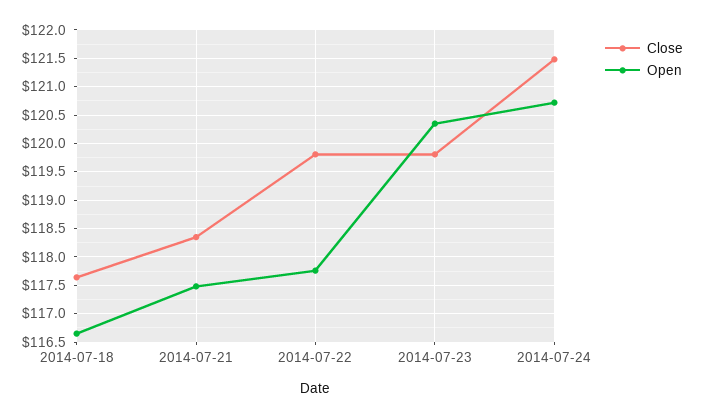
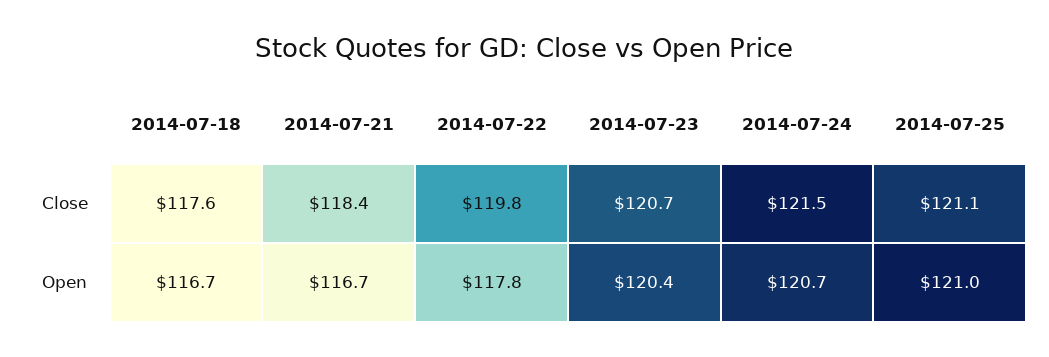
Open, 2014-07-21: 117.5 -> 116.7
Close, 2014-07-23: 119.75 -> 120.7
Close, 2014-07-25: none -> 121.1
Open, 2014-07-25: none -> 121

